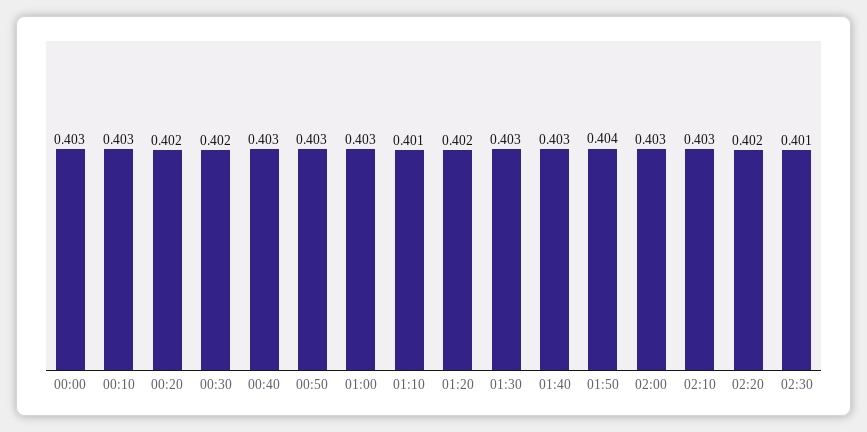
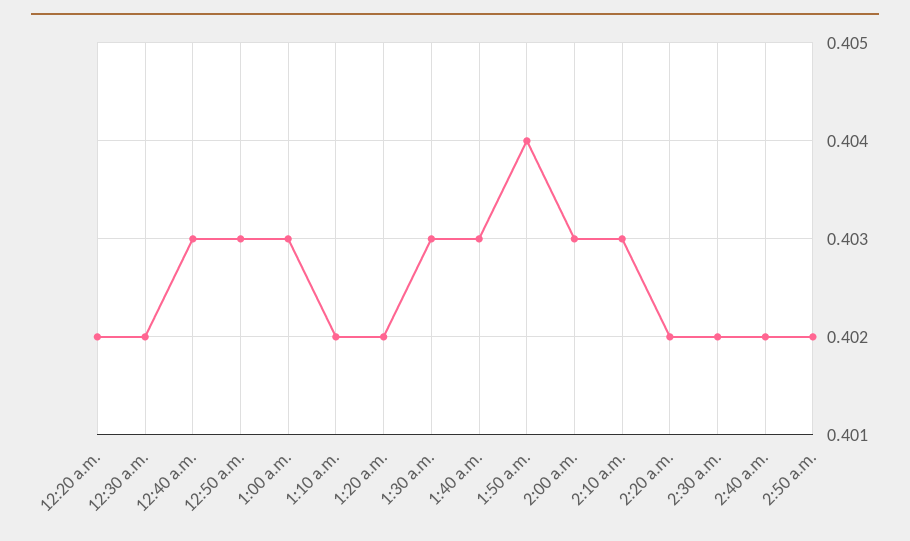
00:00: 0.403 -> none
00:10: 0.403 -> none
01:10: 0.401 -> 0.402
02:30: 0.401 -> 0.402
2:40 a.m.: none -> 0.402
2:50 a.m.: none -> 0.402

